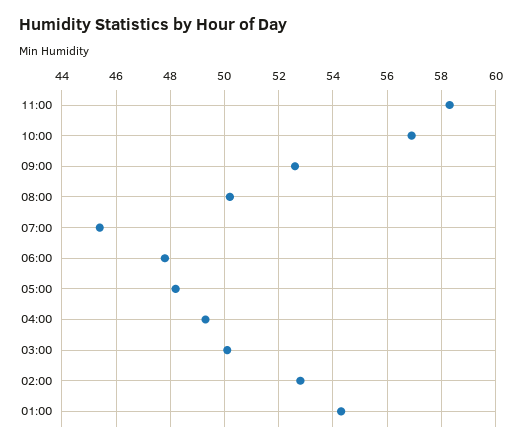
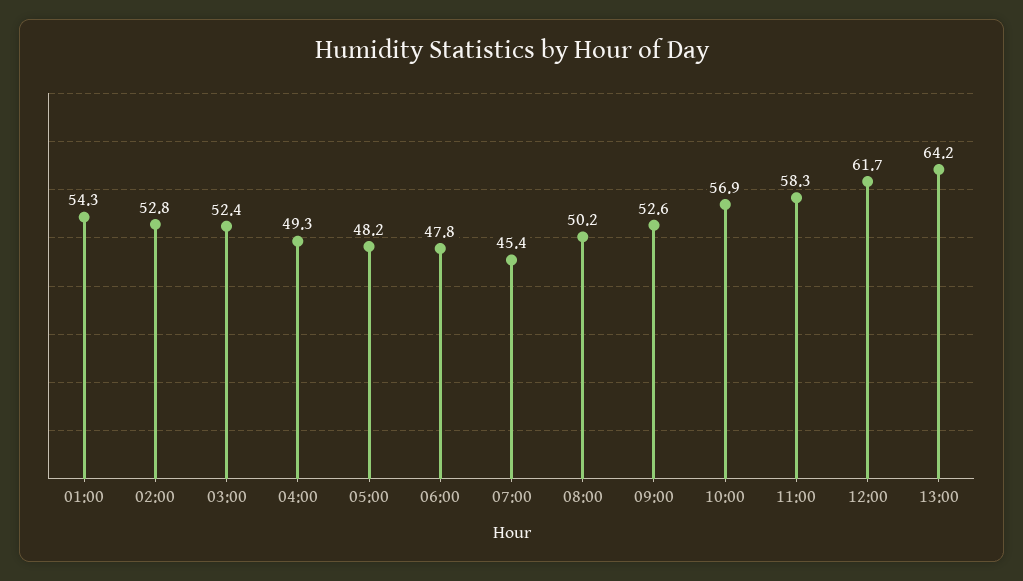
03:00: 50 -> 52.4
12:00: none -> 61.7
13:00: none -> 64.2

